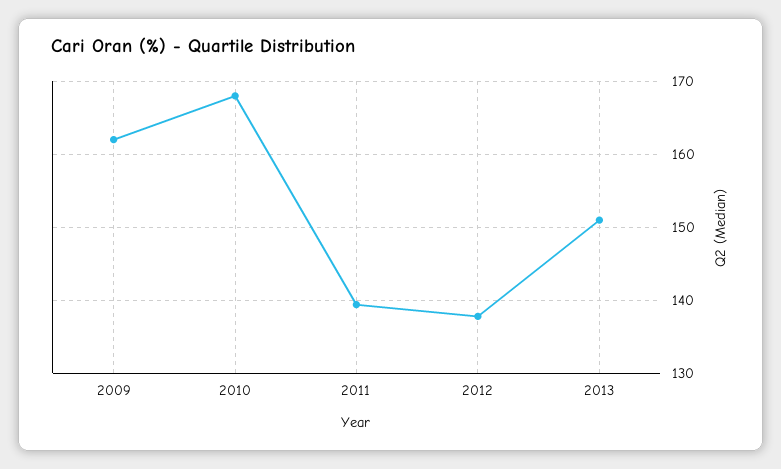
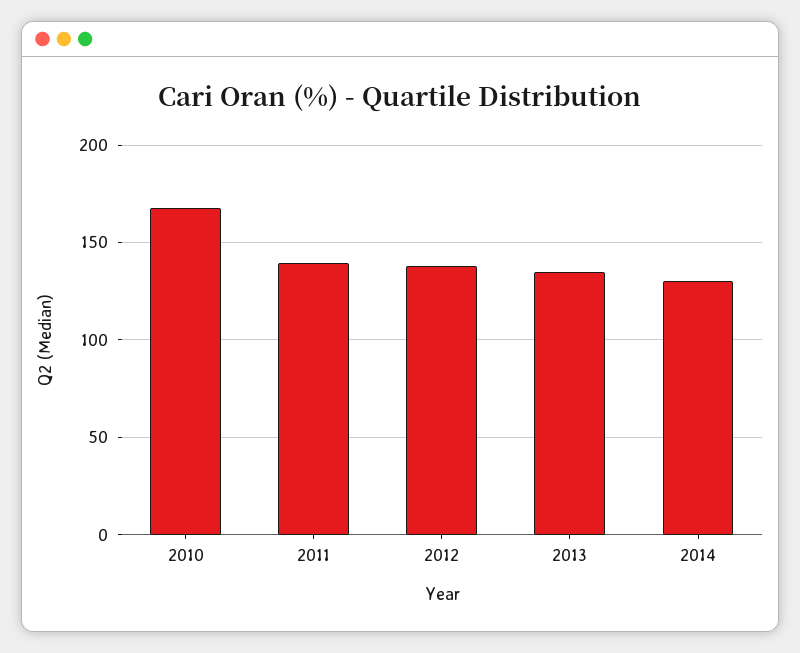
2009: 162 -> none
2013: 151 -> 135
2014: none -> 130

